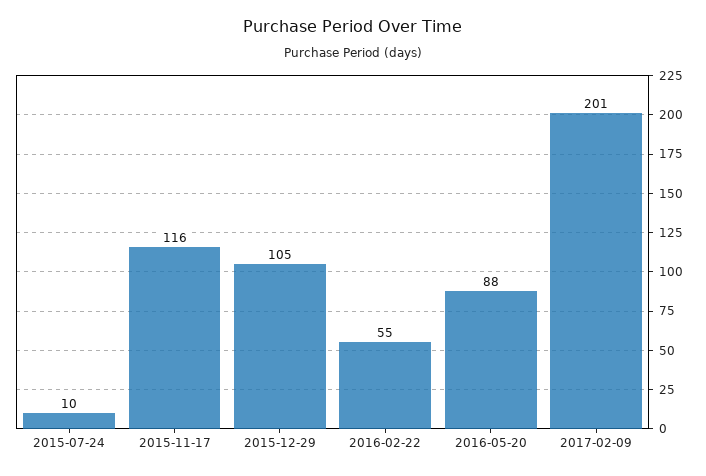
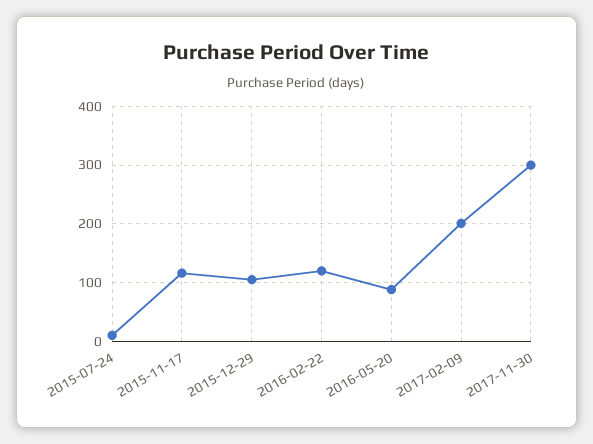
2016-02-22: 55 -> 120
2017-11-30: none -> 300

